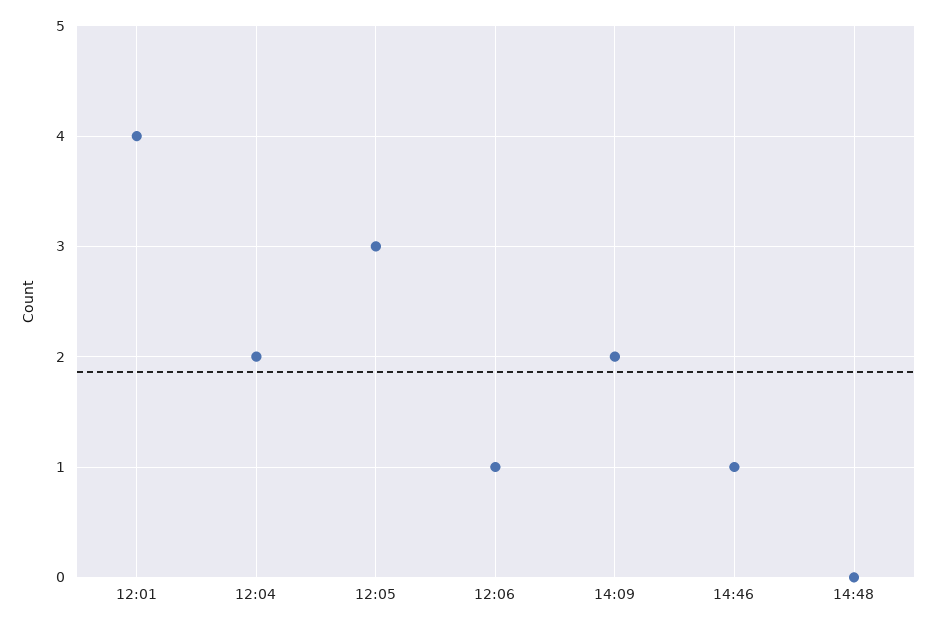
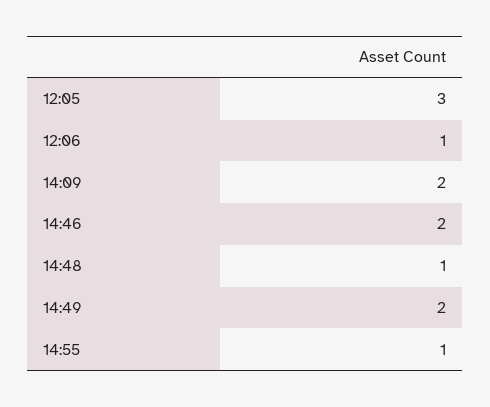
12:01: 4 -> none
12:04: 2 -> none
14:46: 1 -> 2
14:48: 0 -> 1
14:49: none -> 2
14:55: none -> 1

